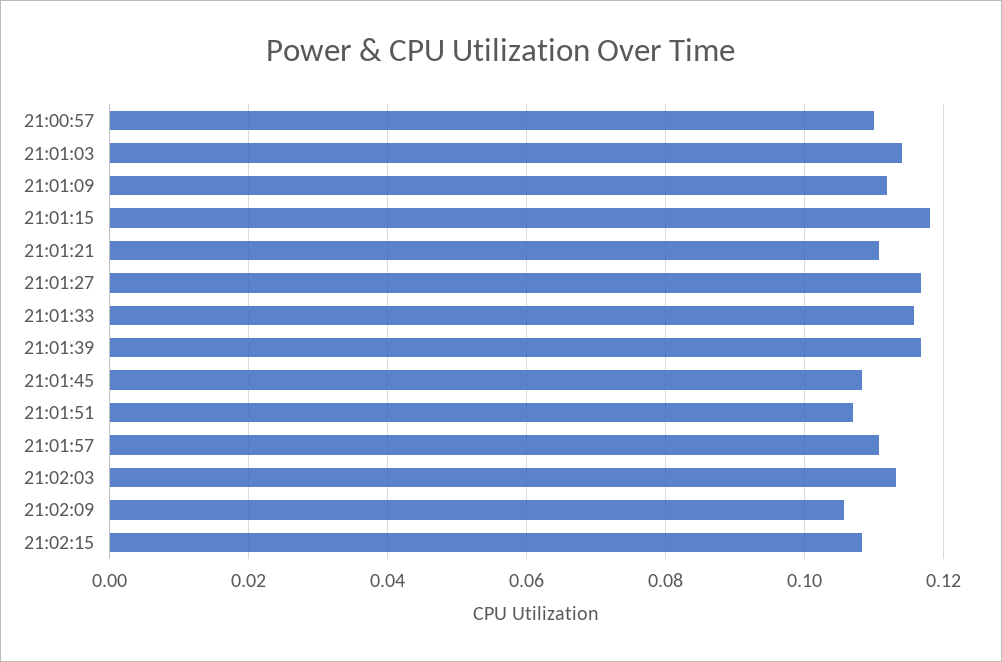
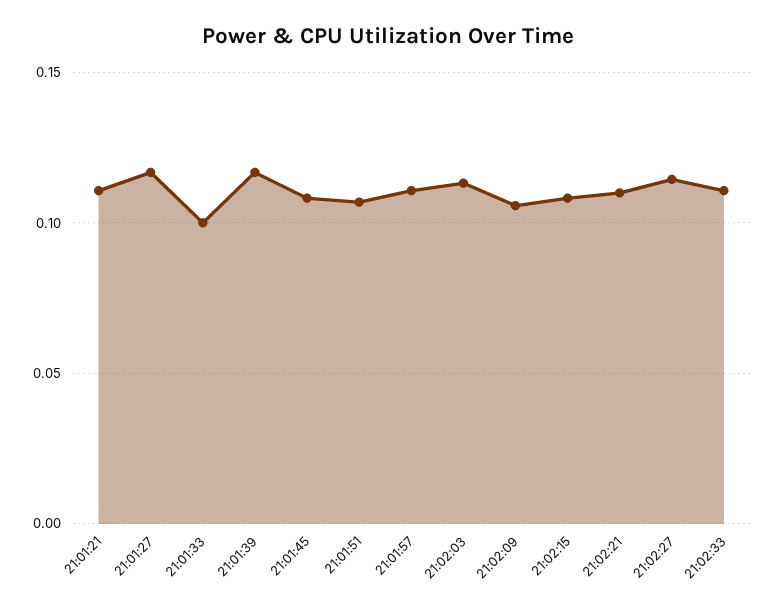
21:00:57: 0.11 -> none
21:01:03: 0.114 -> none
21:01:09: 0.112 -> none
21:01:15: 0.118 -> none
21:01:33: 0.116 -> 0.1
21:02:21: none -> 0.11
21:02:27: none -> 0.115
21:02:33: none -> 0.11

